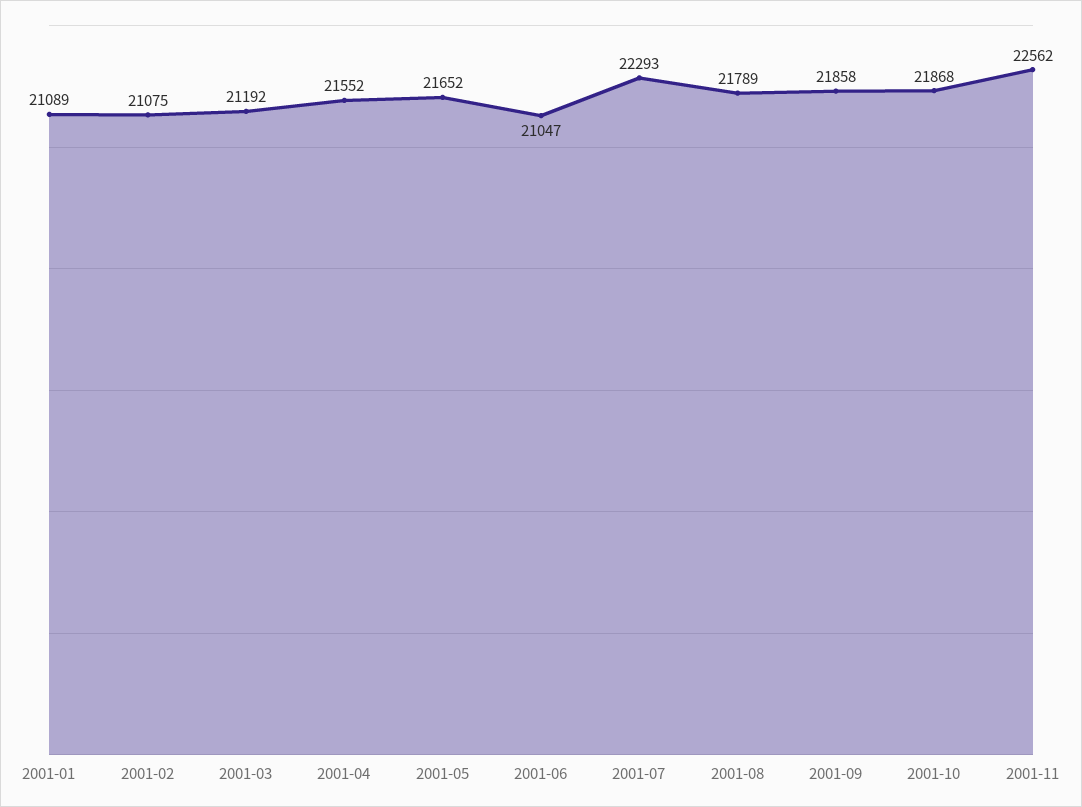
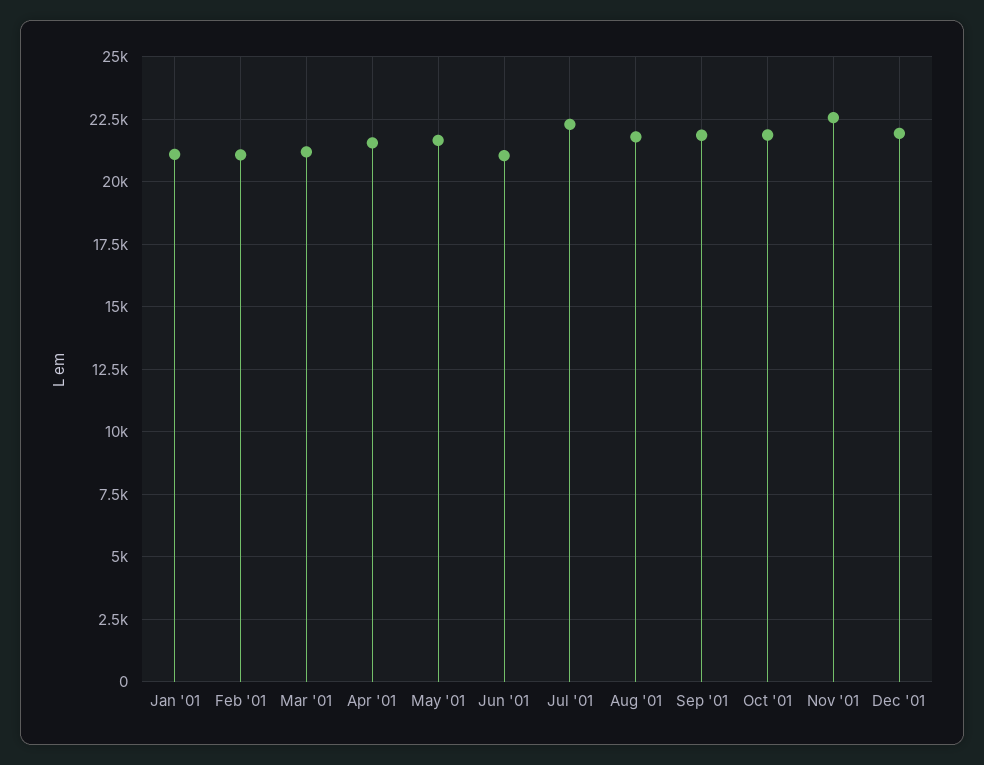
Dec '01: none -> 22000

